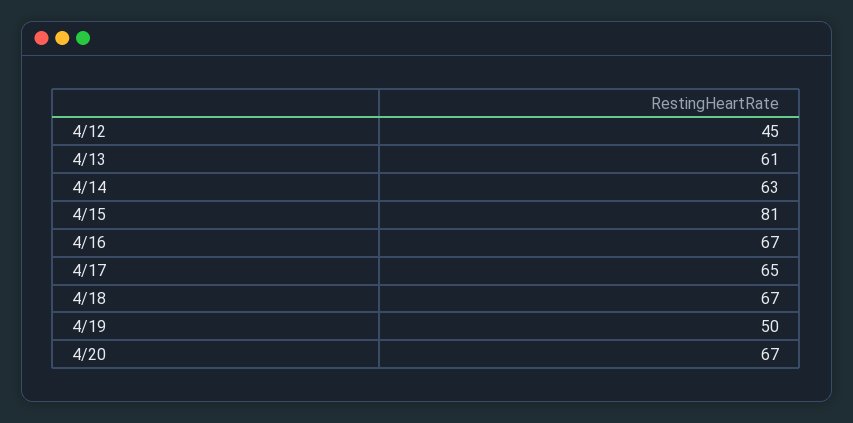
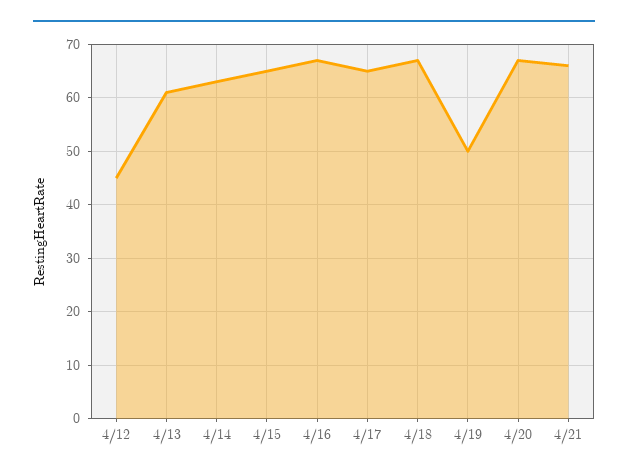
4/15: 81 -> 65
4/21: none -> 65

